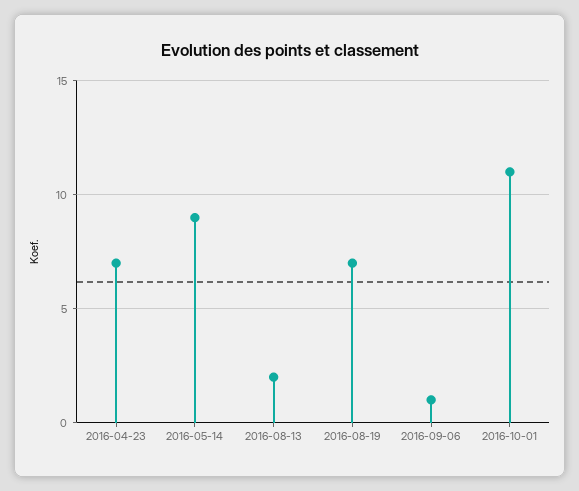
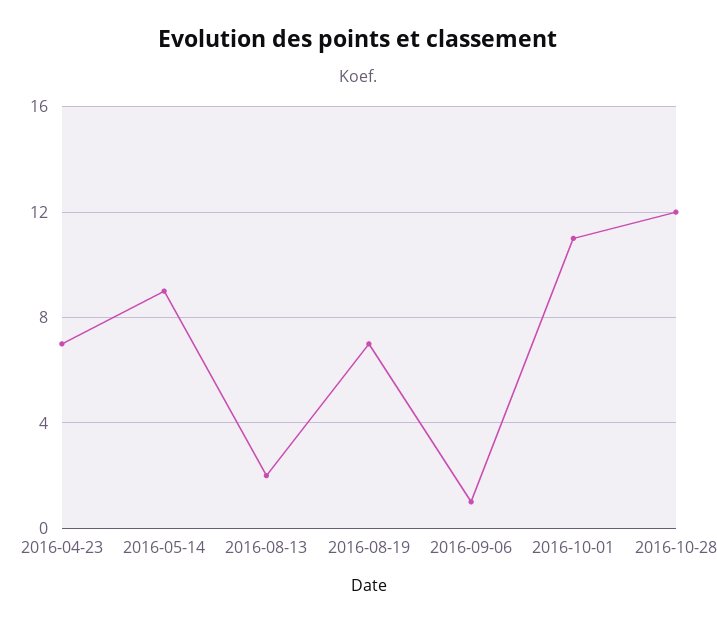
2016-10-28: none -> 12

